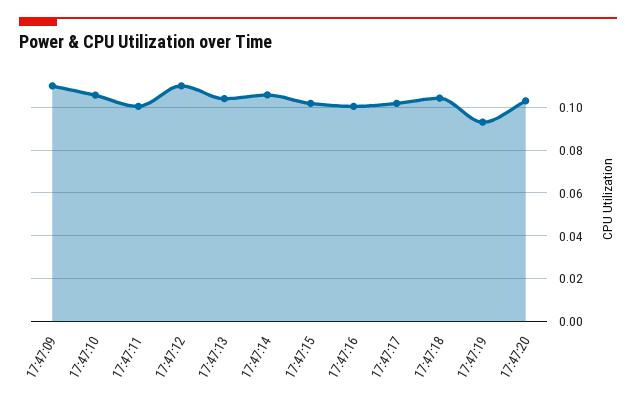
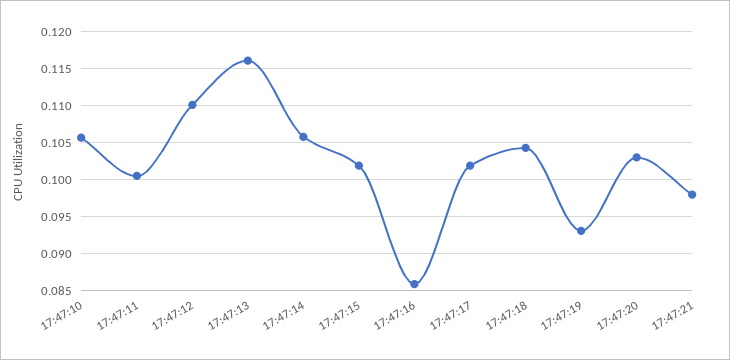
17:47:09: 0.11 -> none
17:47:13: 0.105 -> 0.116
17:47:16: 0.1 -> 0.086
17:47:21: none -> 0.098

